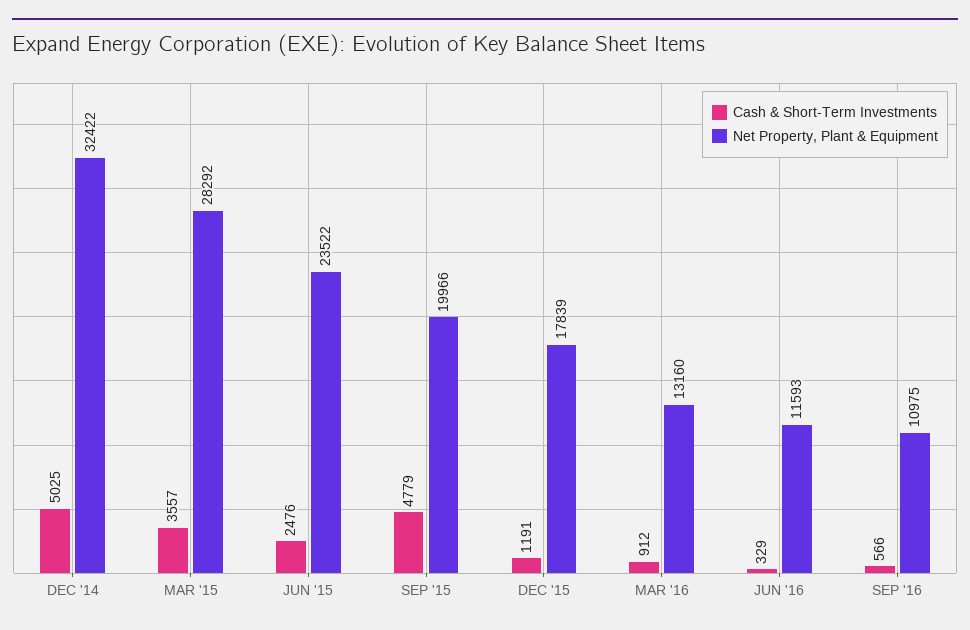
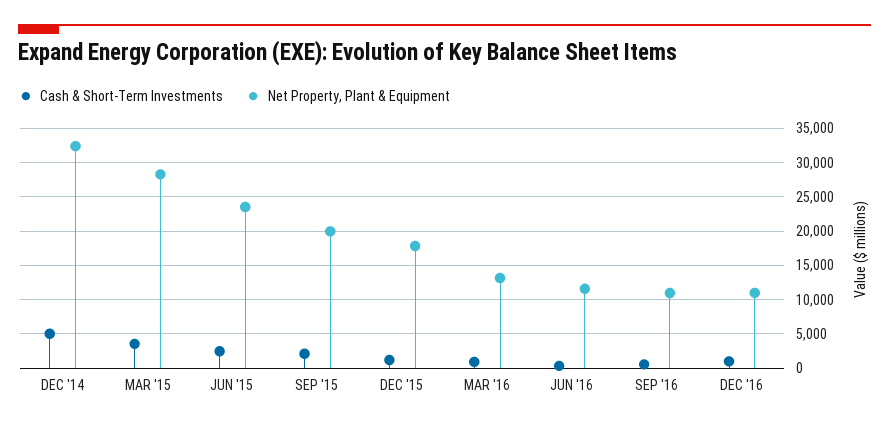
Cash & Short-Term Investments, SEP '15: 4779 -> 2000
Cash & Short-Term Investments, DEC '16: none -> 1000
Net Property, Plant & Equipment, DEC '16: none -> 11000

